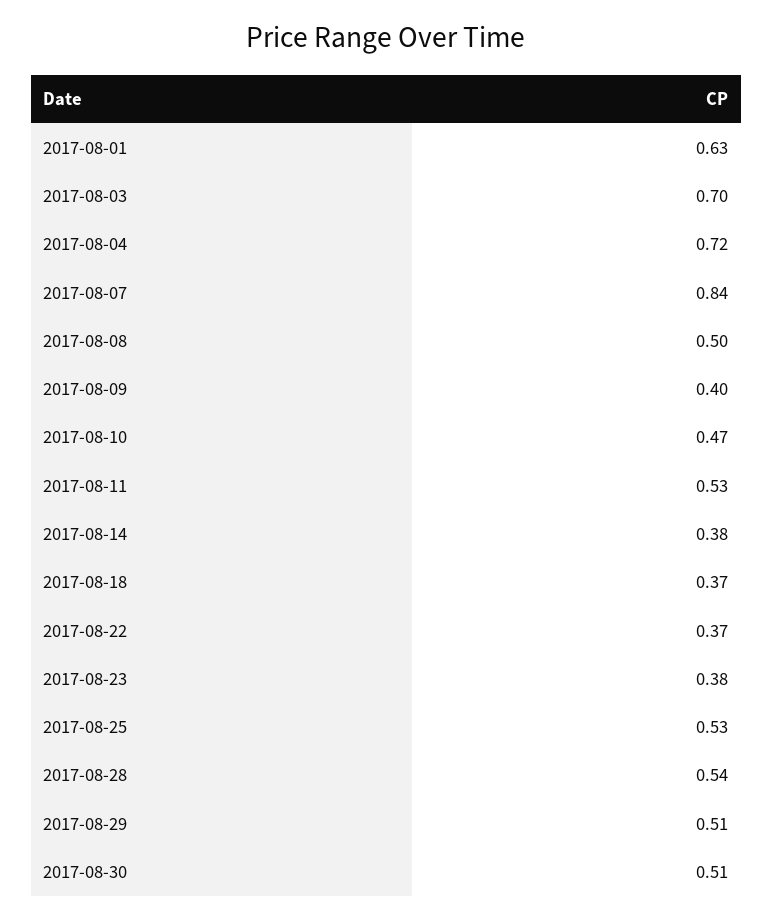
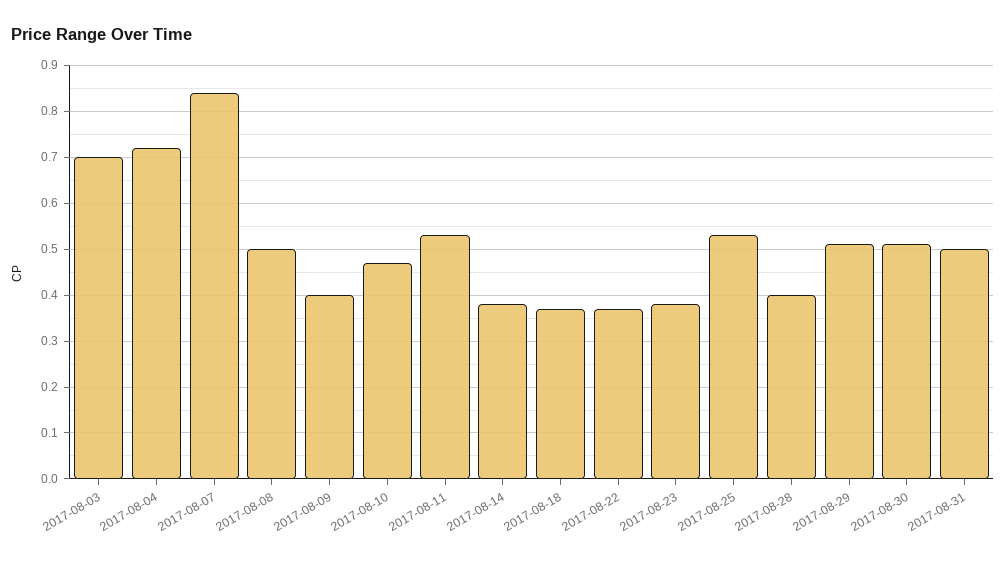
2017-08-01: 0.63 -> none
2017-08-28: 0.54 -> 0.4
2017-08-31: none -> 0.5

